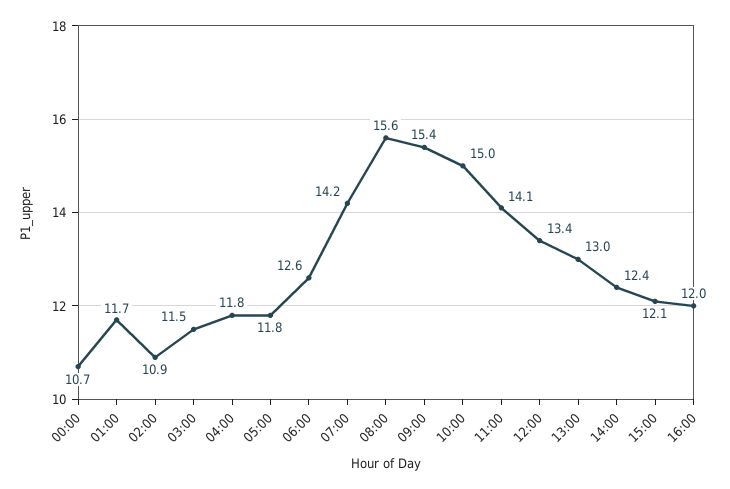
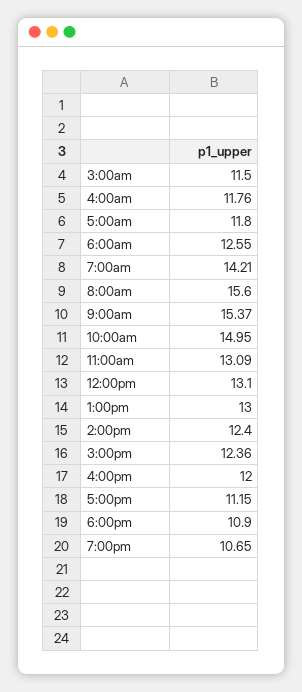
00:00: 10.7 -> none
01:00: 11.7 -> none
02:00: 10.9 -> none
11:00: 14.1 -> 13.09
12:00: 13.4 -> 13.1
15:00: 12.1 -> 12.36
5:00pm: none -> 11.15
6:00pm: none -> 10.9
7:00pm: none -> 10.65

